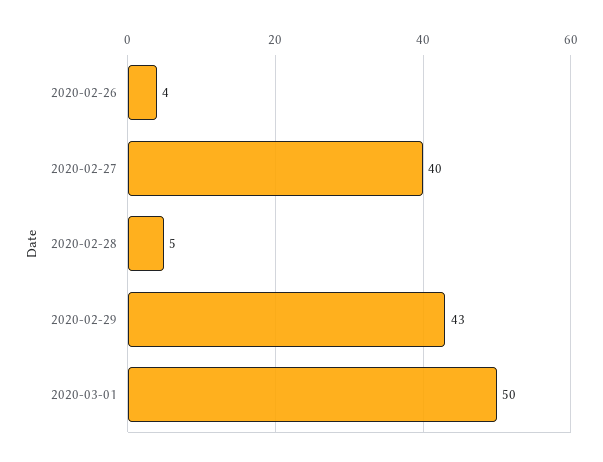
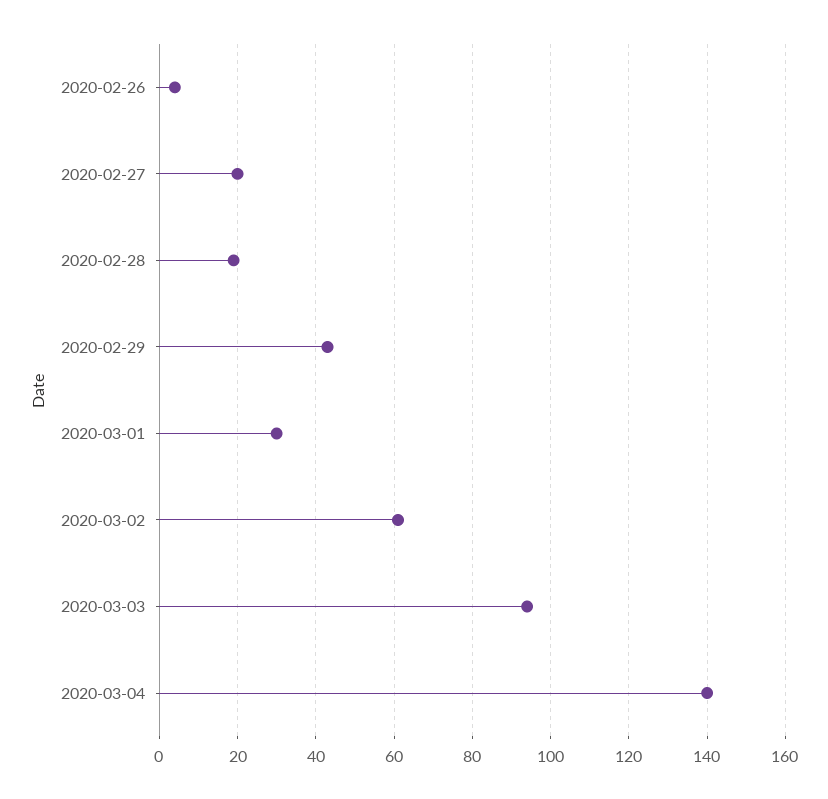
2020-02-27: 40 -> 20
2020-02-28: 5 -> 20
2020-03-01: 50 -> 30
2020-03-02: none -> 60
2020-03-03: none -> 95
2020-03-04: none -> 140

